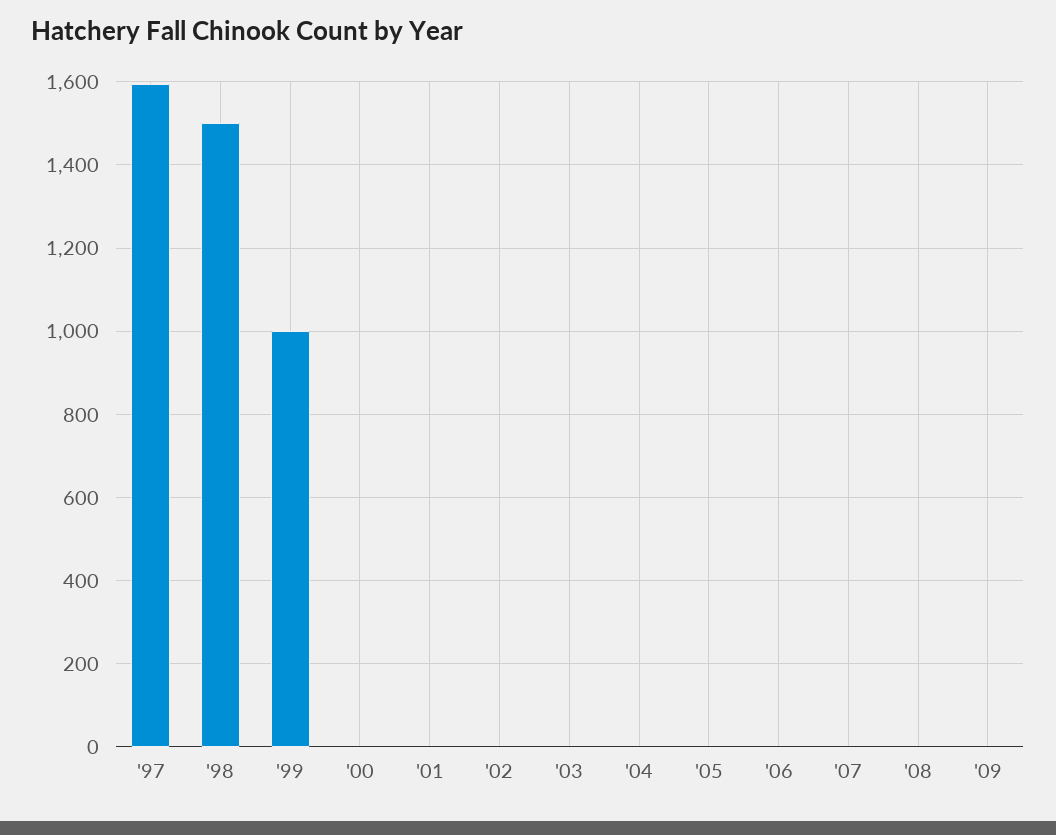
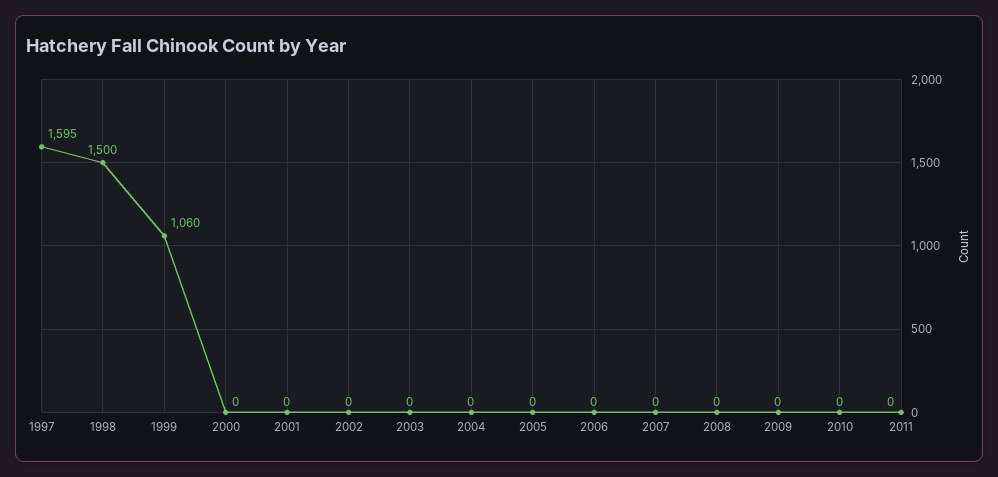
'99: 1000 -> 1060
2010: none -> 0
2011: none -> 0

